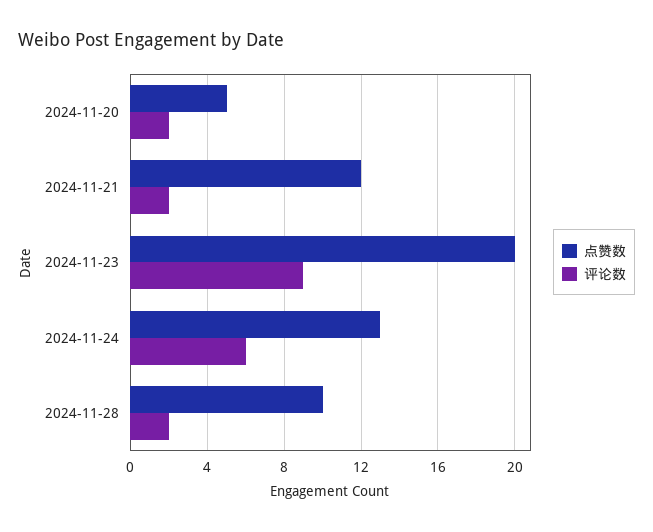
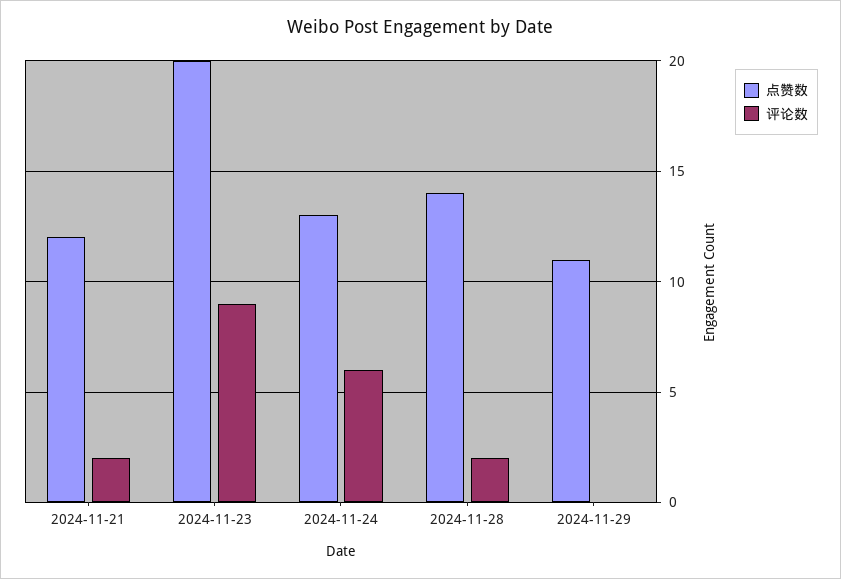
点赞数, 2024-11-20: 5 -> none
评论数, 2024-11-20: 2 -> none
点赞数, 2024-11-28: 10 -> 14
点赞数, 2024-11-29: none -> 11
评论数, 2024-11-29: none -> 0

